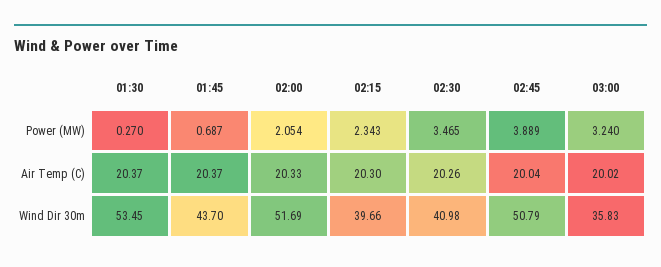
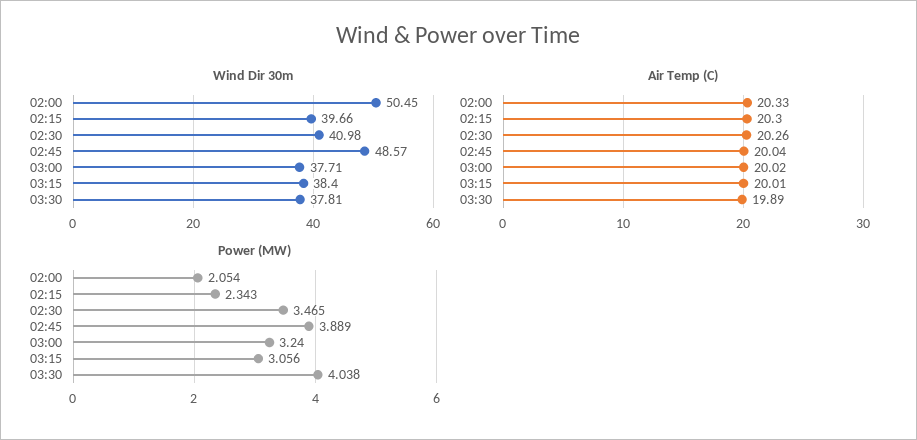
Power (MW), 01:30: 0.27 -> none
Power (MW), 01:45: 0.687 -> none
Air Temp (C), 01:30: 20.37 -> none
Air Temp (C), 01:45: 20.37 -> none
Wind Dir 30m, 01:30: 53.45 -> none
Wind Dir 30m, 01:45: 43.7 -> none
Wind Dir 30m, 02:00: 51.69 -> 50.45
Wind Dir 30m, 02:45: 50.79 -> 48.57
Wind Dir 30m, 03:00: 35.83 -> 37.71
Wind Dir 30m, 03:15: none -> 38.4
Wind Dir 30m, 03:30: none -> 37.81
Air Temp (C), 03:15: none -> 20.01
Air Temp (C), 03:30: none -> 19.89
Power (MW), 03:15: none -> 3.056
Power (MW), 03:30: none -> 4.038

